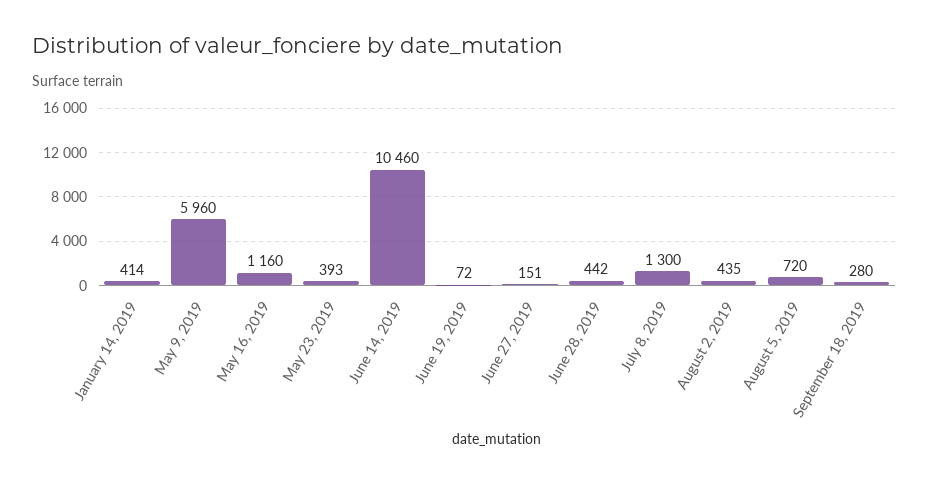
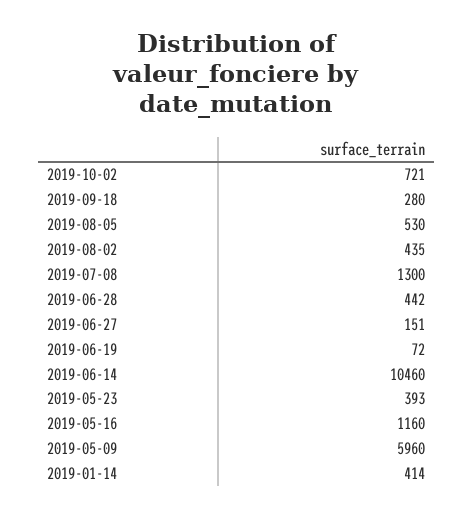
August 5, 2019: 720 -> 530
2019-10-02: none -> 721

